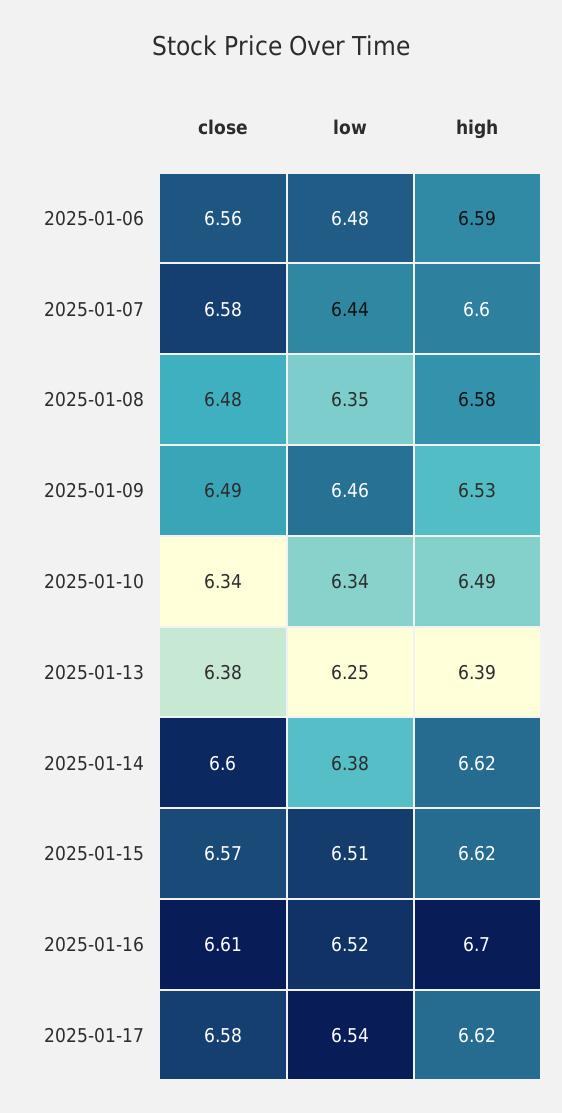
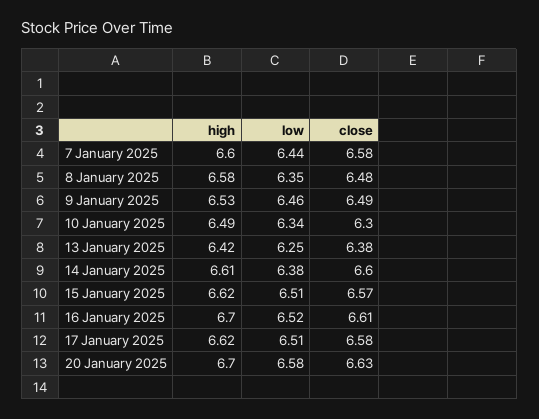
close, 2025-01-06: 6.56 -> none
low, 2025-01-06: 6.48 -> none
high, 2025-01-06: 6.59 -> none
close, 2025-01-10: 6.34 -> 6.3
high, 2025-01-13: 6.39 -> 6.42
high, 2025-01-14: 6.62 -> 6.61
low, 2025-01-17: 6.54 -> 6.51
high, 20 January 2025: none -> 6.7
low, 20 January 2025: none -> 6.58
close, 20 January 2025: none -> 6.63

